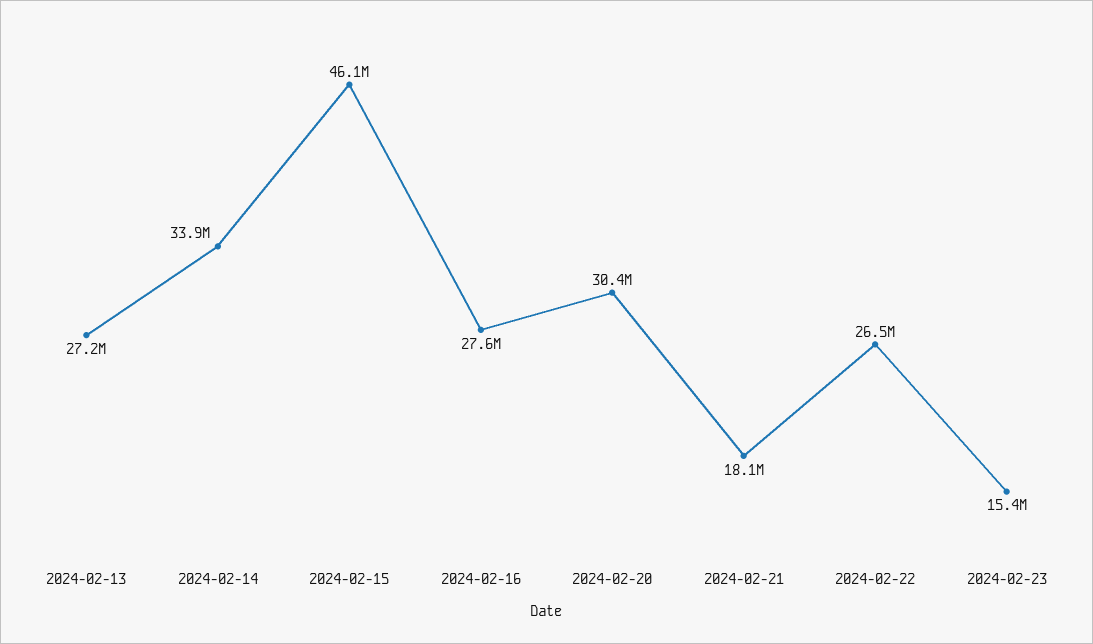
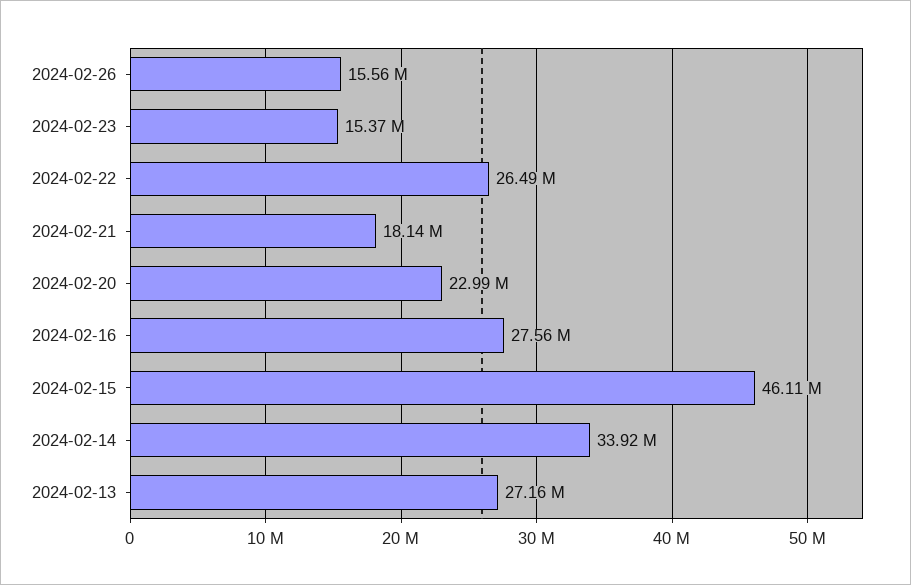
2024-02-20: 30400000 -> 22990000
2024-02-26: none -> 15560000

